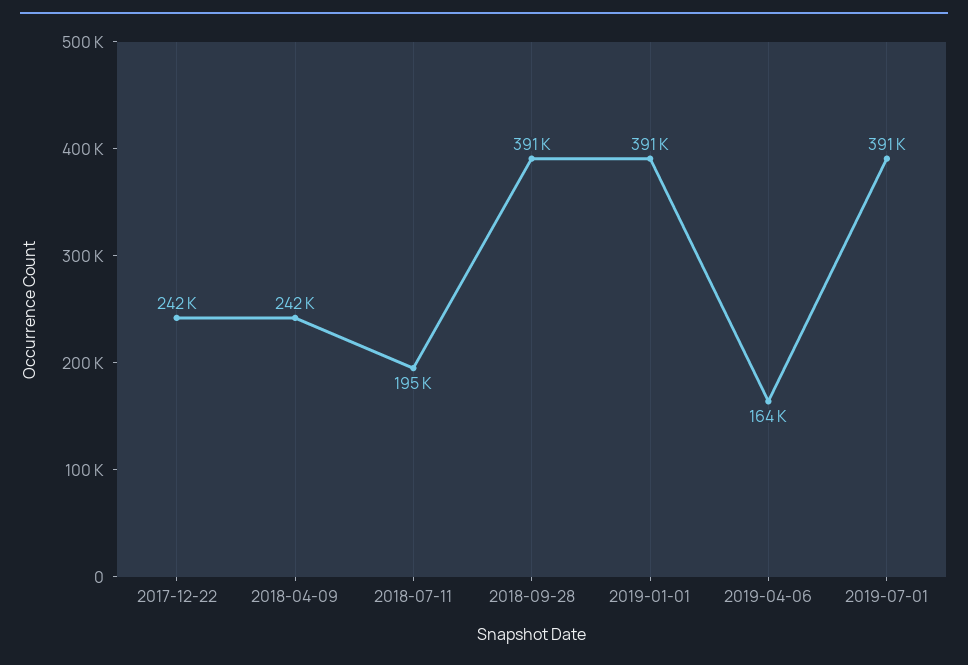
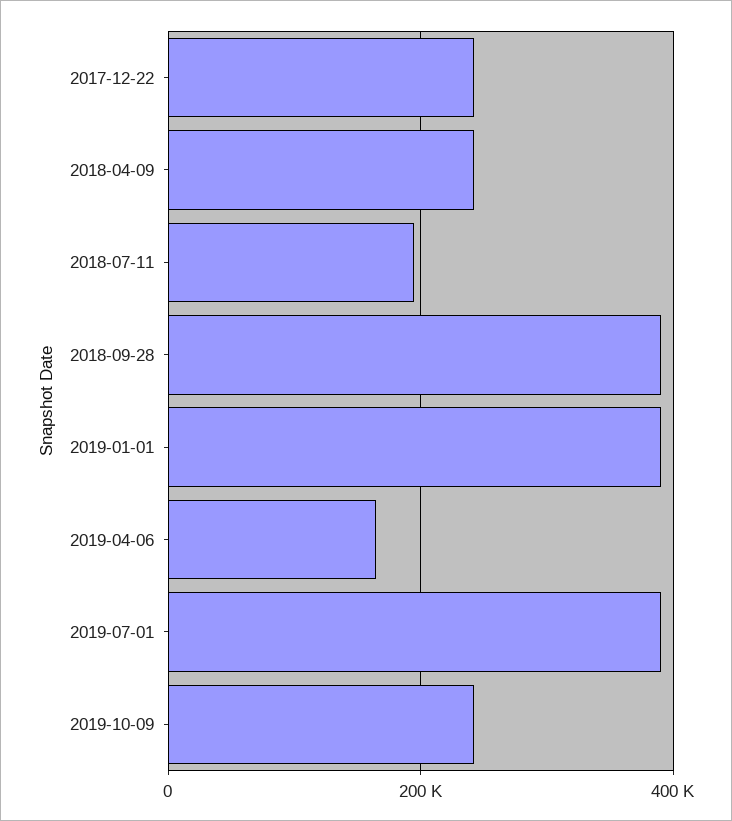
2019-10-09: none -> 240000

